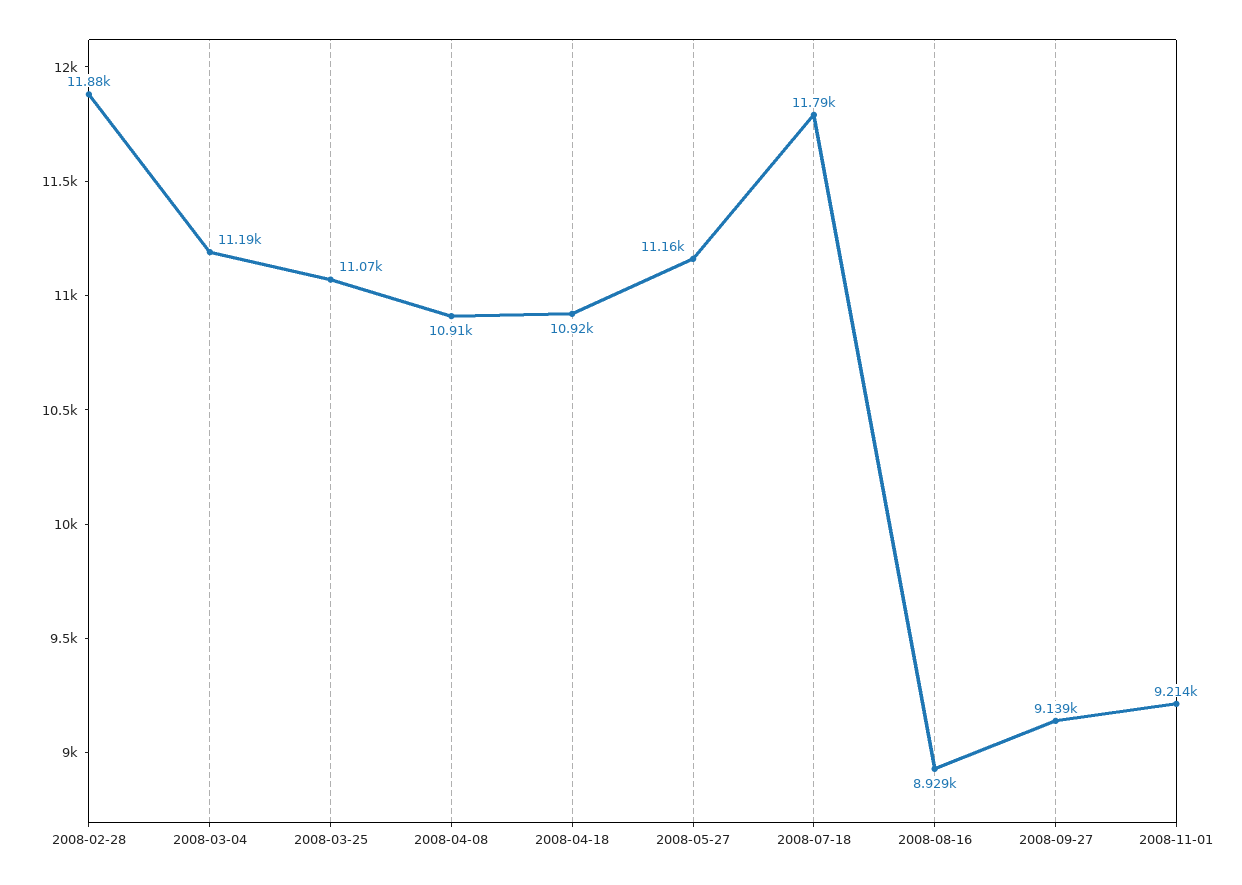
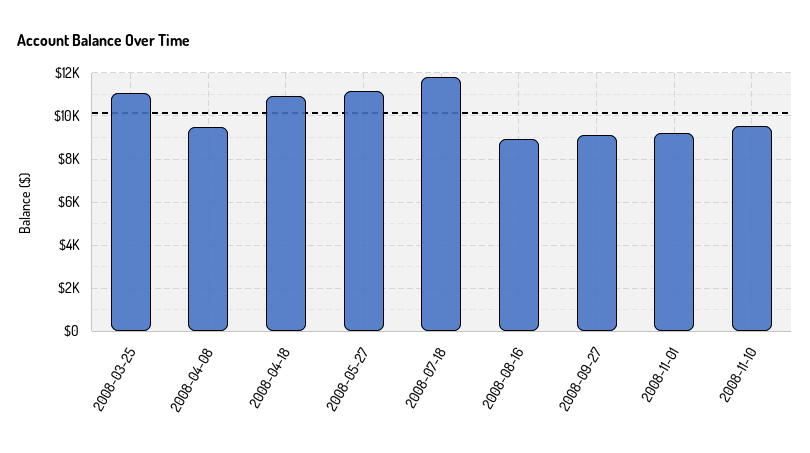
2008-02-28: 11880 -> none
2008-03-04: 11190 -> none
2008-04-08: 10910 -> 9500
2008-11-10: none -> 9500

